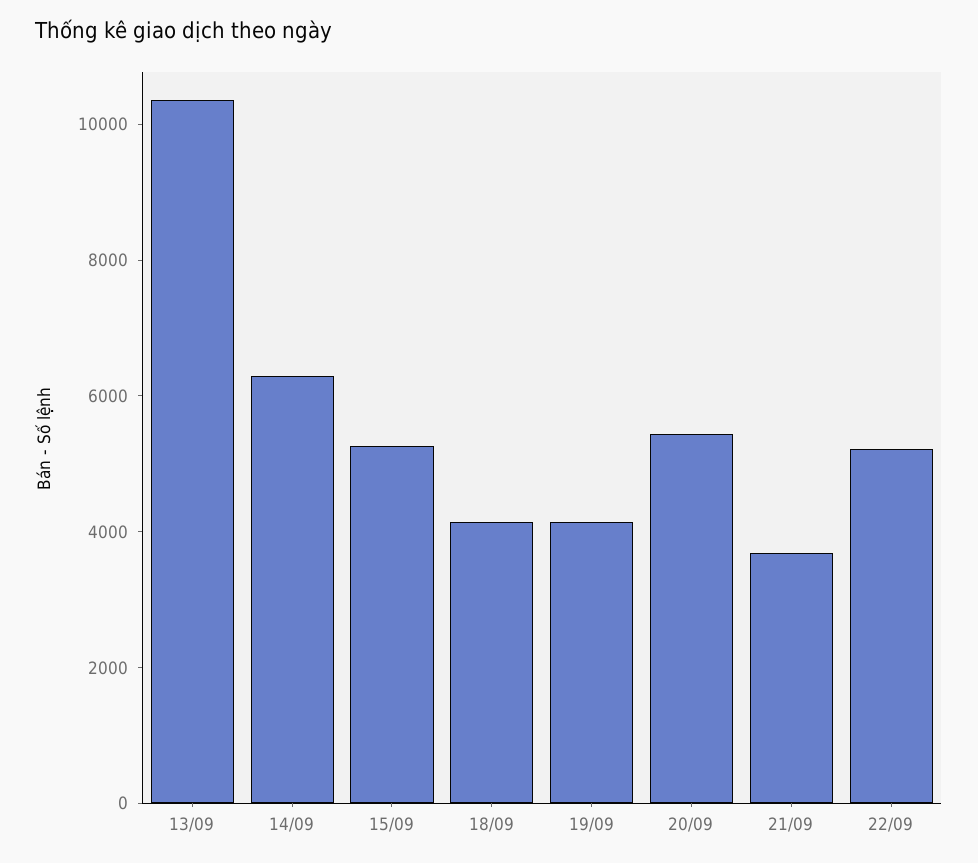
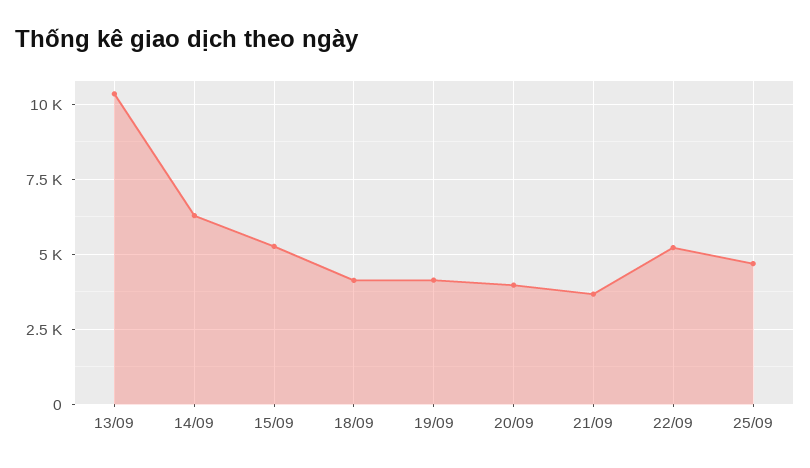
20/09: 5500 -> 4000
25/09: none -> 4750

